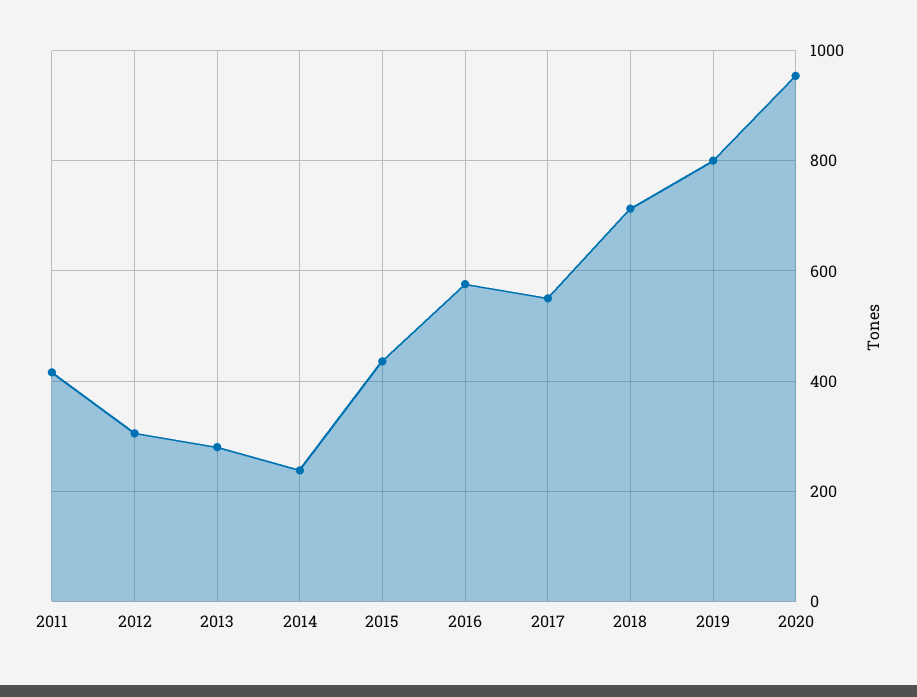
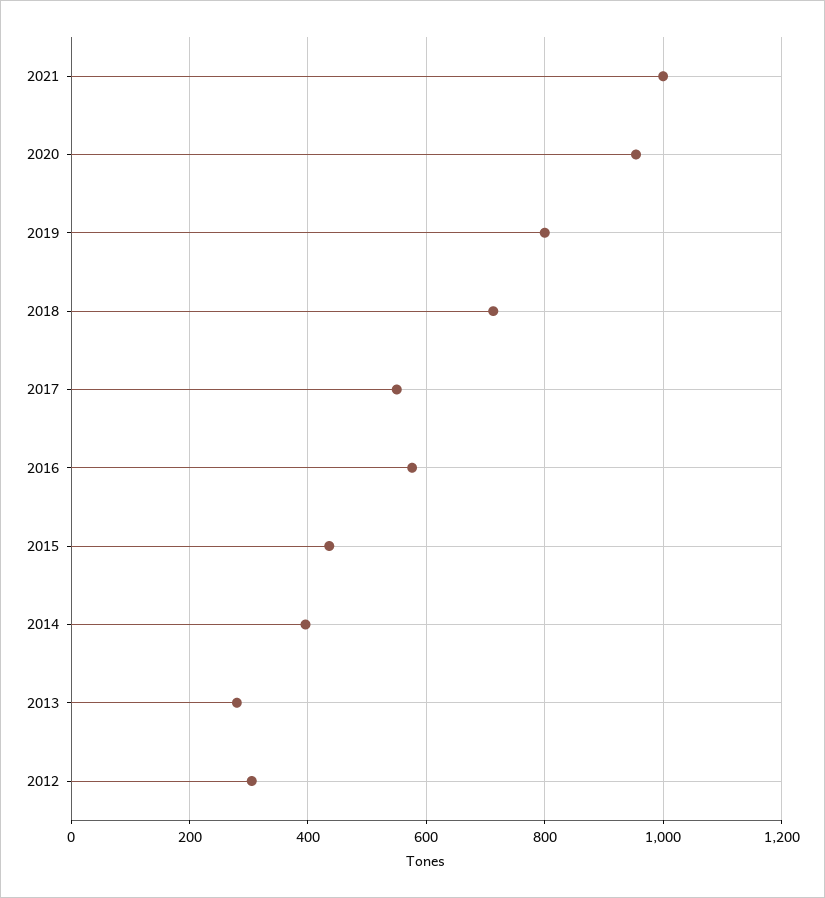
2011: 420 -> none
2014: 240 -> 400
2021: none -> 1000

